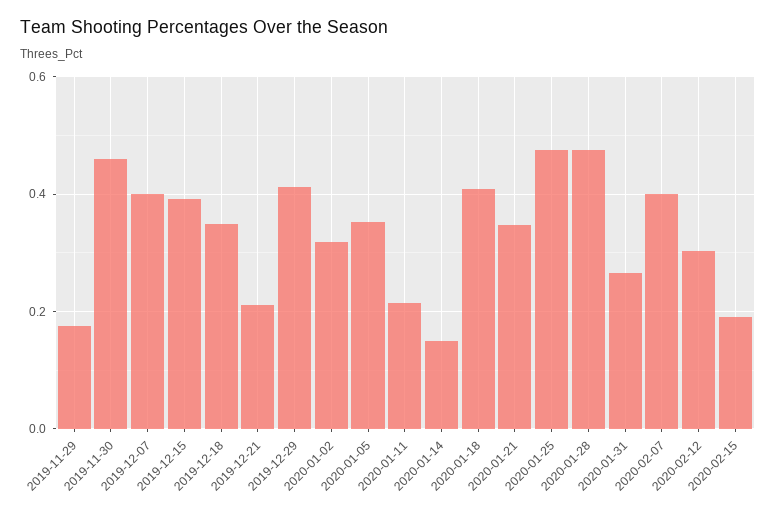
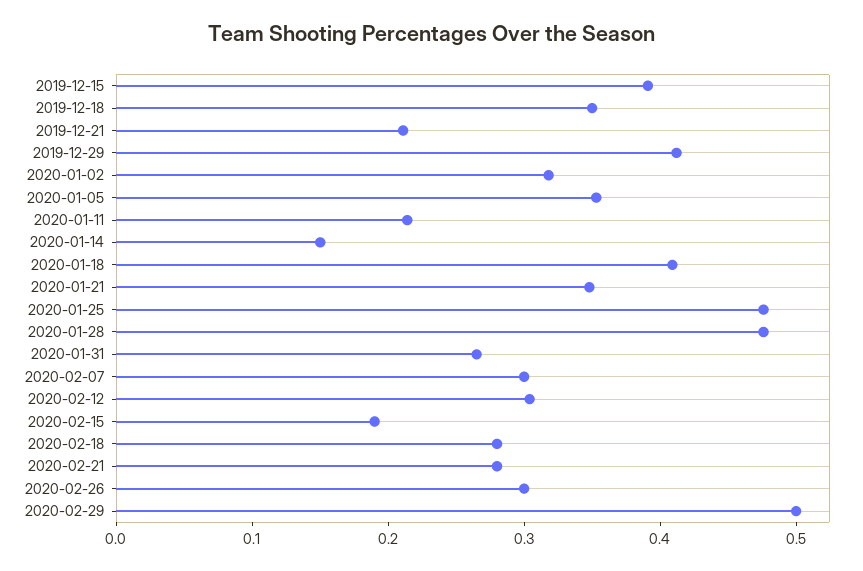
2019-11-29: 0.18 -> none
2019-11-30: 0.46 -> none
2019-12-07: 0.4 -> none
2020-02-07: 0.4 -> 0.3
2020-02-18: none -> 0.28
2020-02-21: none -> 0.28
2020-02-26: none -> 0.3
2020-02-29: none -> 0.5

